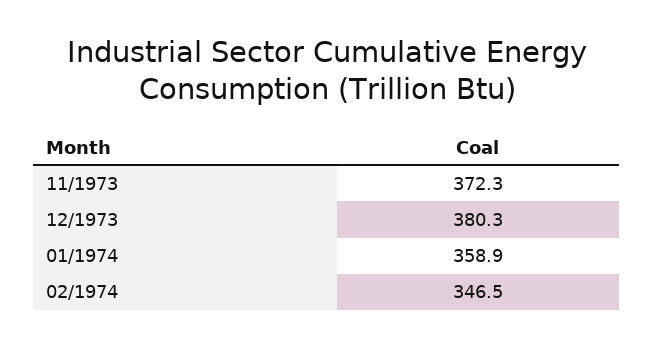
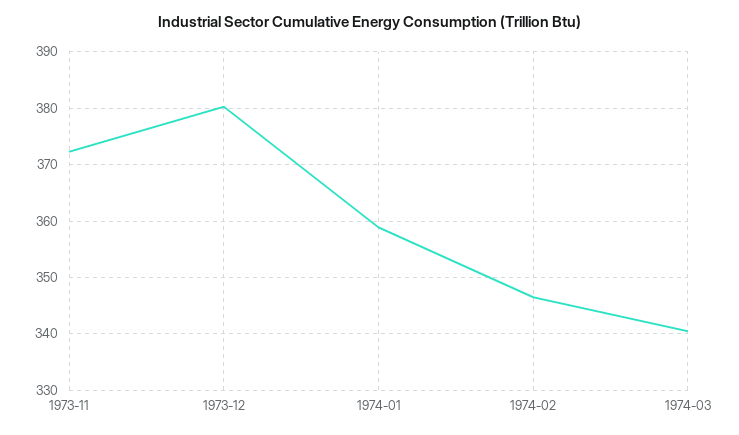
1974-03: none -> 340

